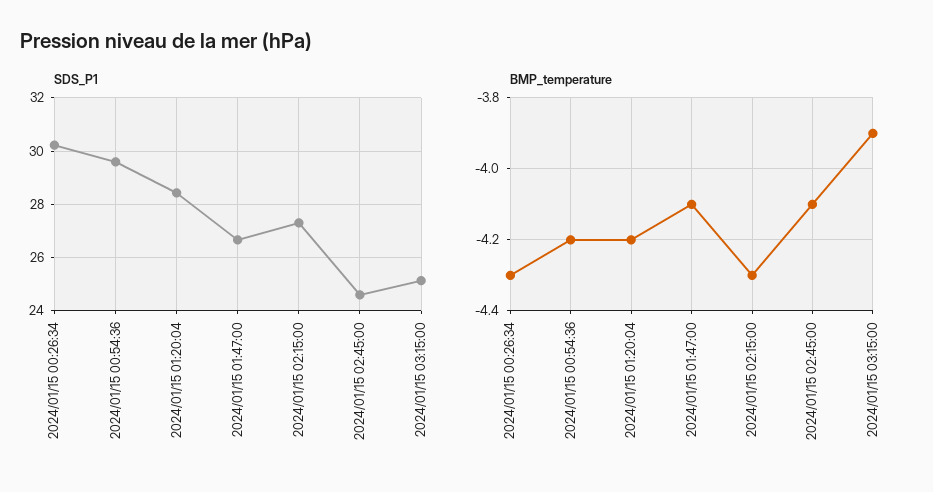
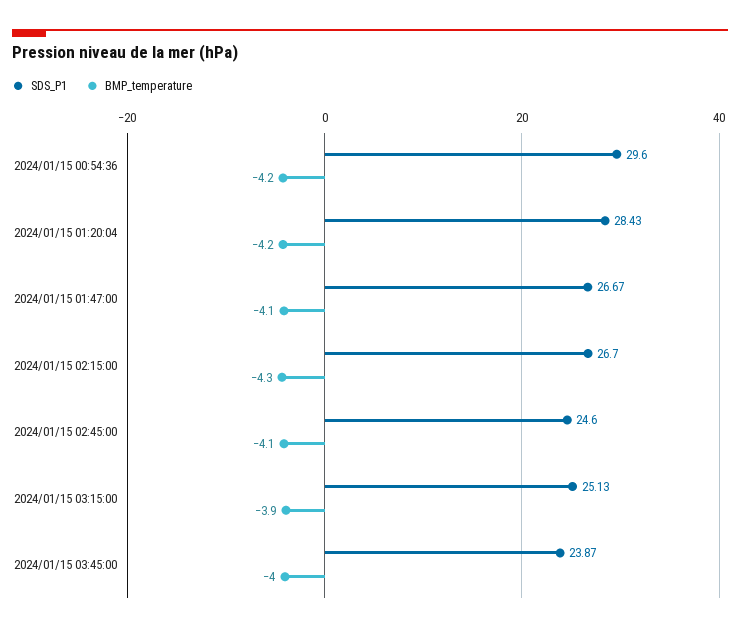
SDS_P1, 2024/01/15 00:26:34: 30.25 -> none
SDS_P1, 2024/01/15 02:15:00: 27.25 -> 26.7
BMP_temperature, 2024/01/15 00:26:34: -4.3 -> none
SDS_P1, 2024/01/15 03:45:00: none -> 23.87
BMP_temperature, 2024/01/15 03:45:00: none -> -4

